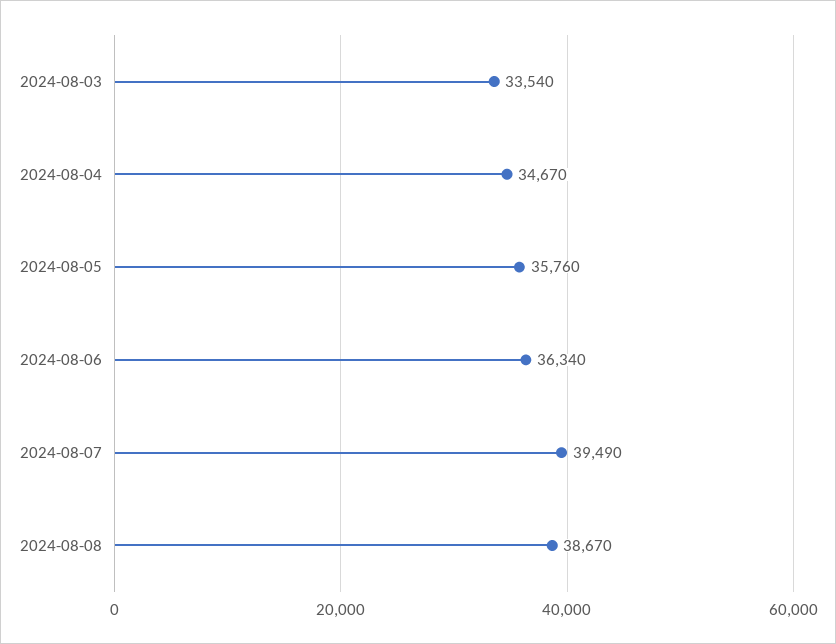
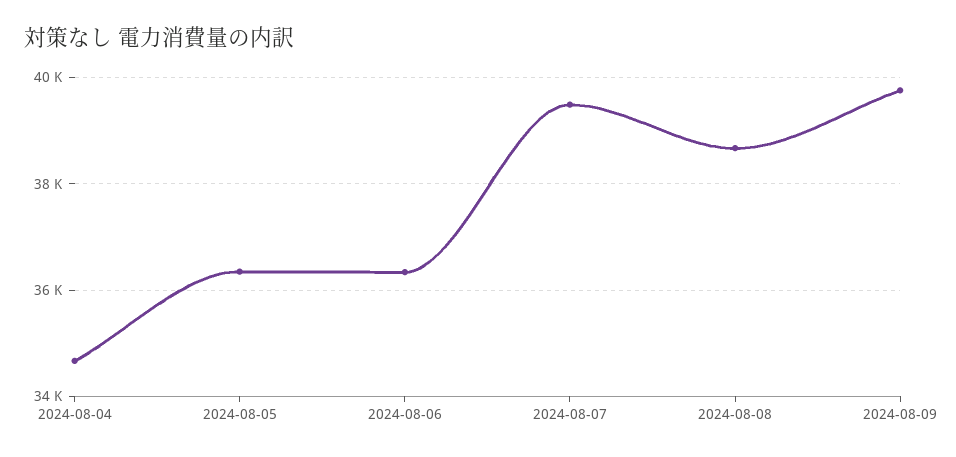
2024-08-03: 33540 -> none
2024-08-05: 35760 -> 36400
2024-08-09: none -> 39800

